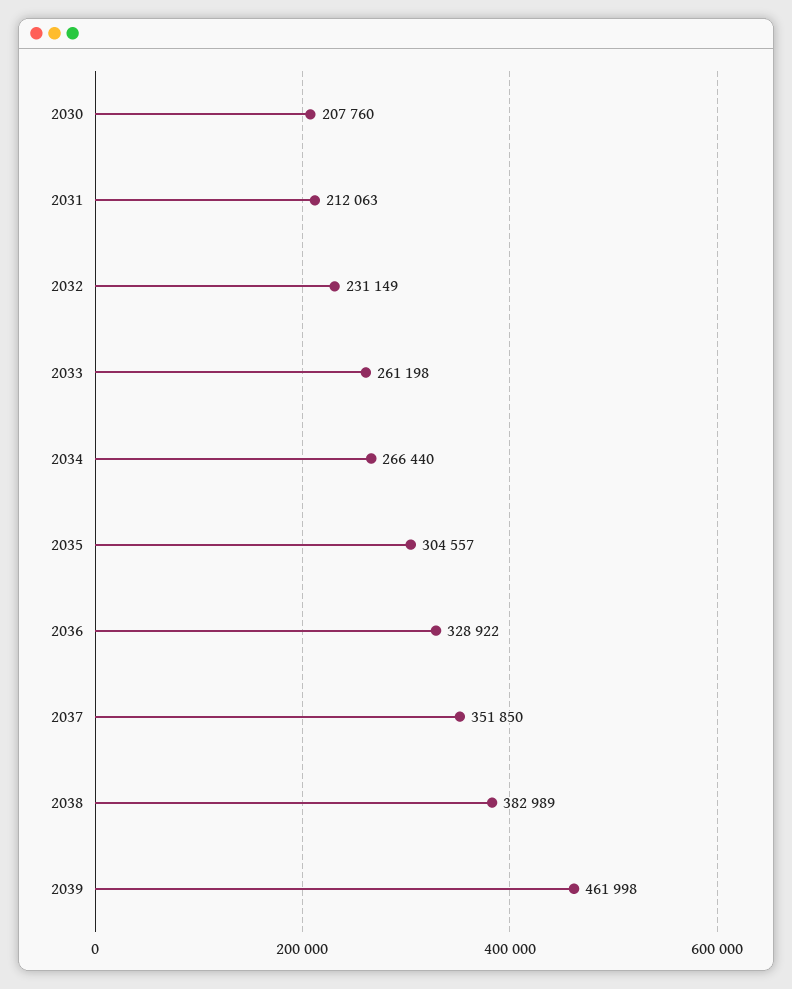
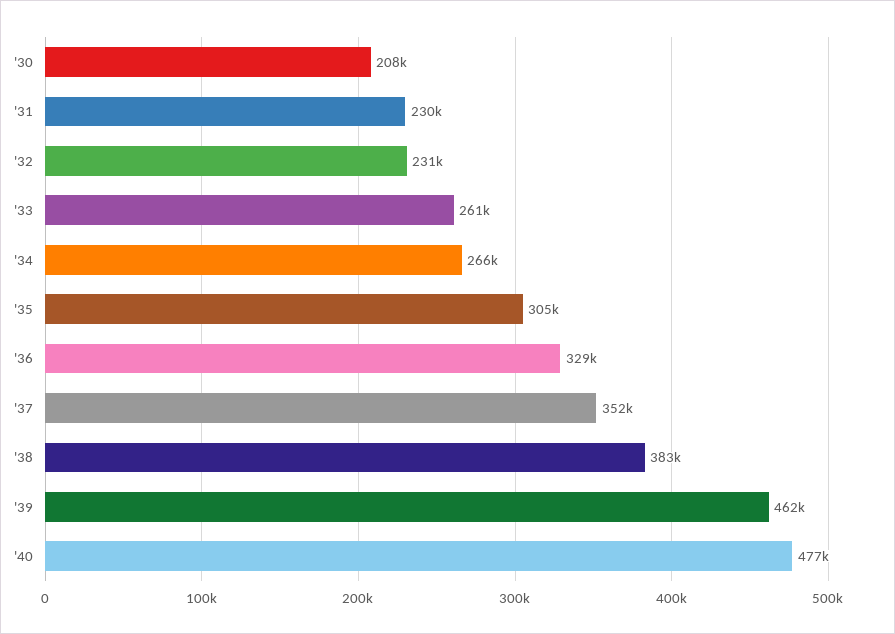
2031: 212063 -> 230000
'40: none -> 477000

